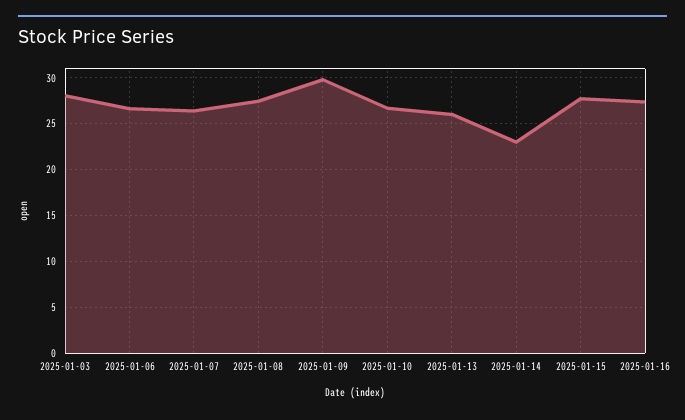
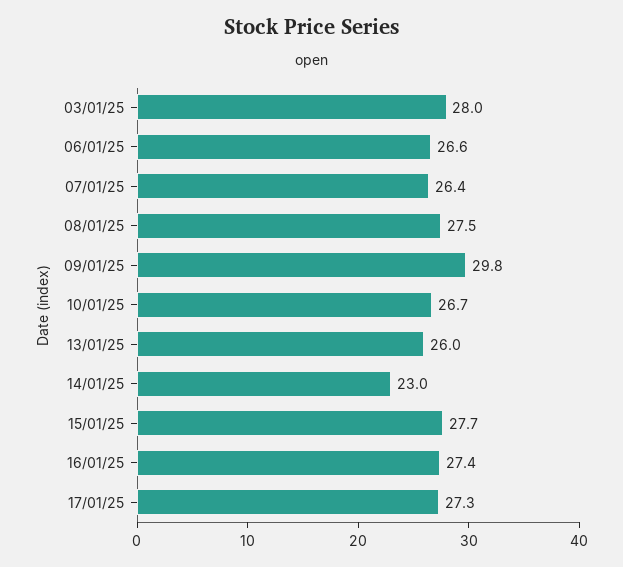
17/01/25: none -> 27.3

